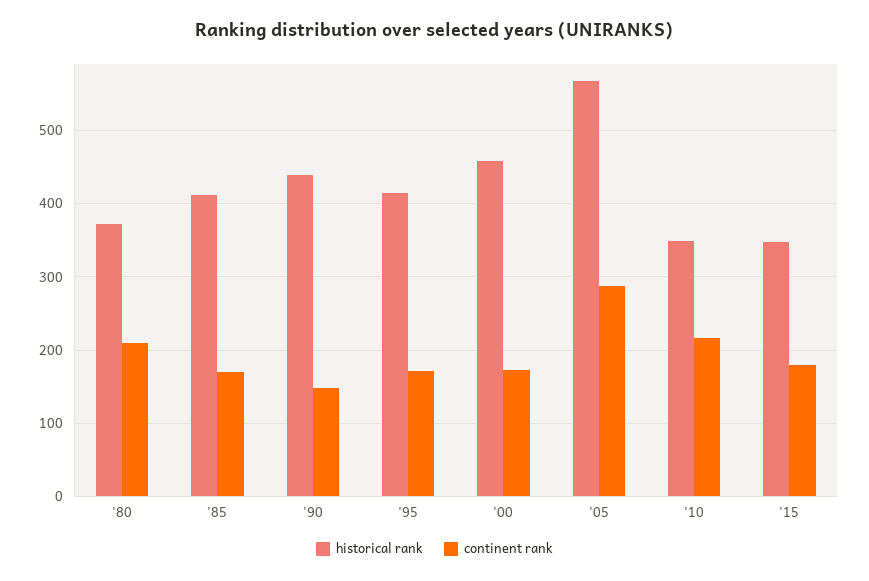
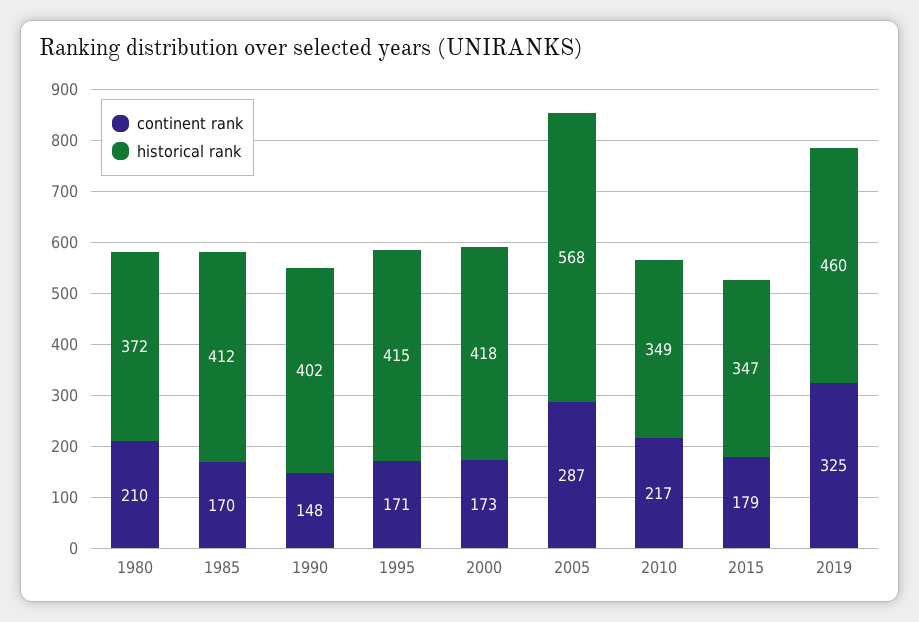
historical rank, '90: 440 -> 402
historical rank, '00: 460 -> 418
continent rank, 2019: none -> 325
historical rank, 2019: none -> 460

